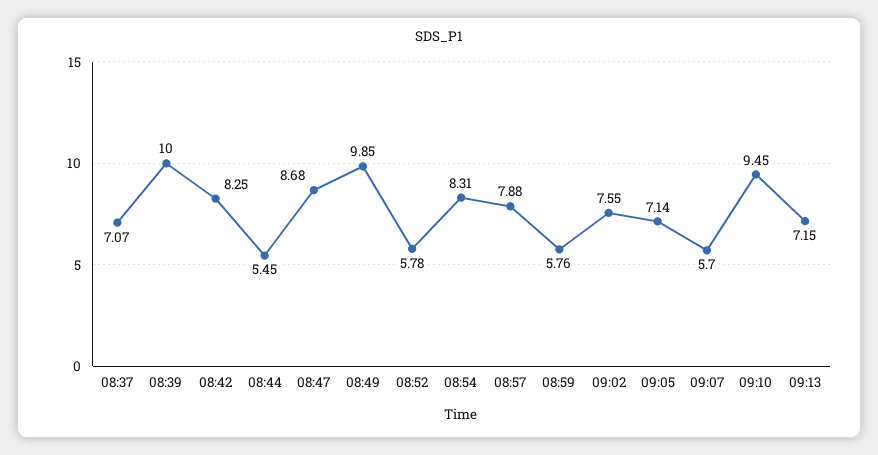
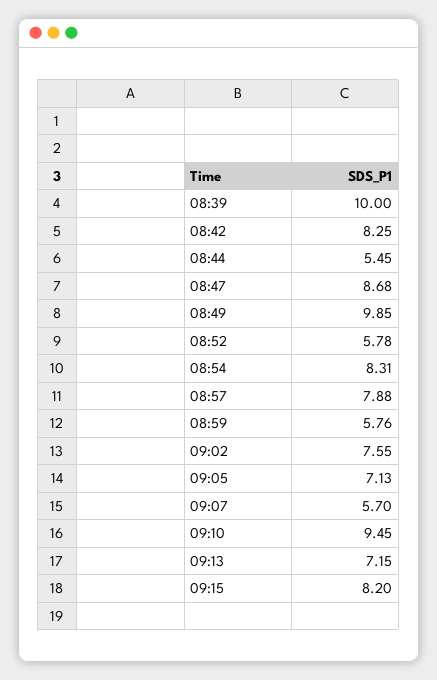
08:37: 7.07 -> none
09:05: 7.14 -> 7.13
09:15: none -> 8.2

